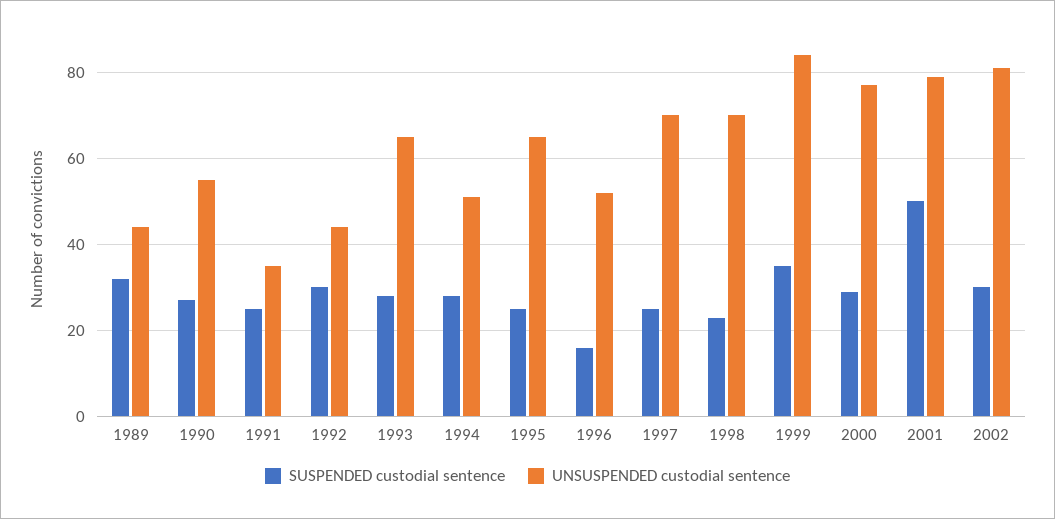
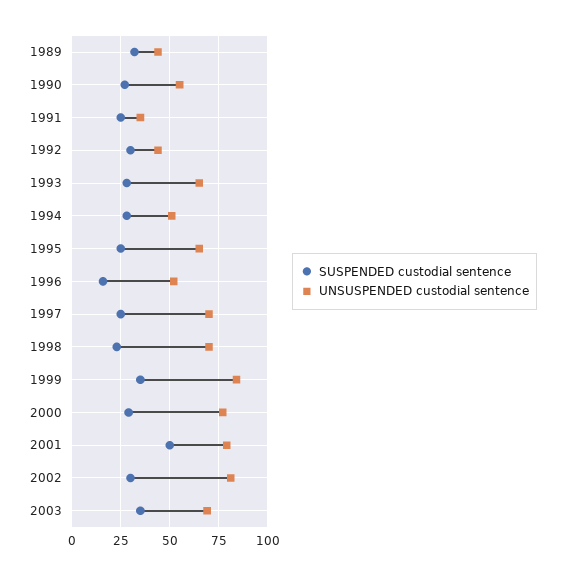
SUSPENDED custodial sentence, 2003: none -> 35
UNSUSPENDED custodial sentence, 2003: none -> 70

